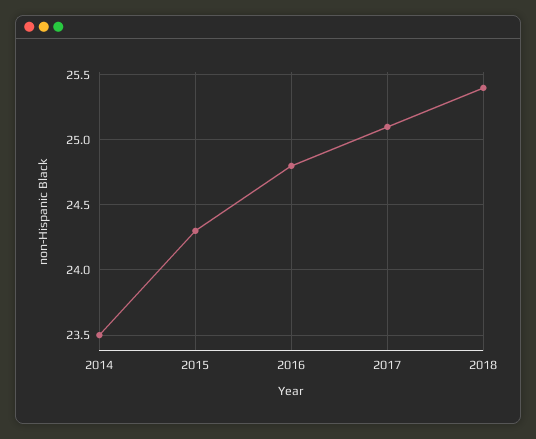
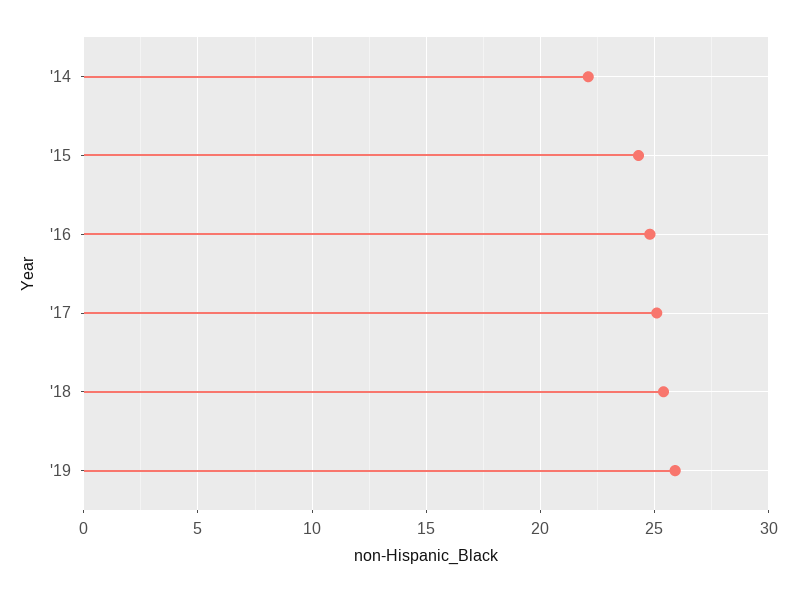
2014: 23.5 -> 22
'19: none -> 26

